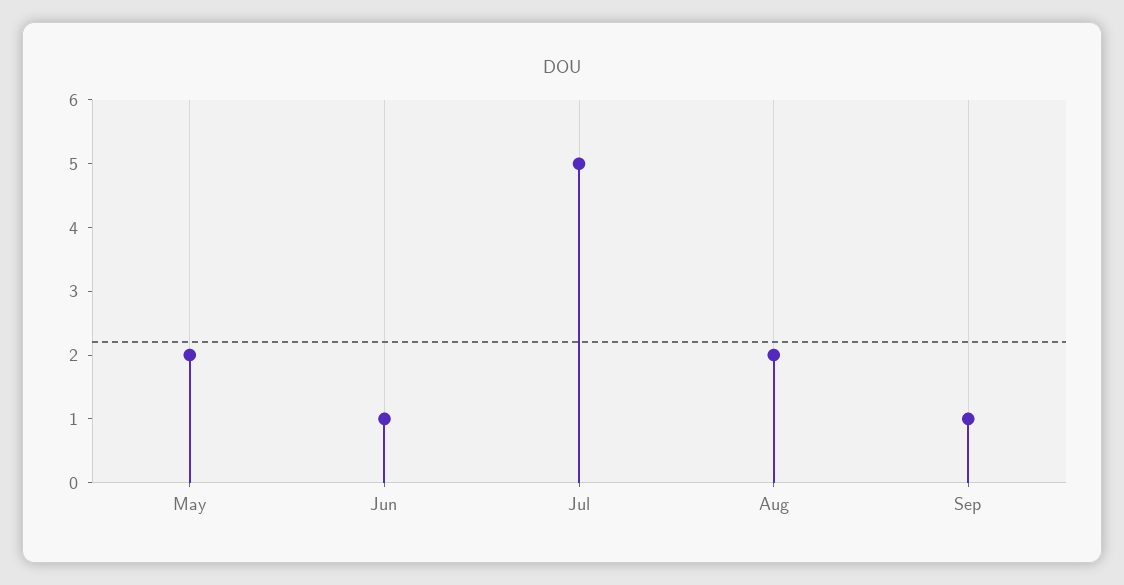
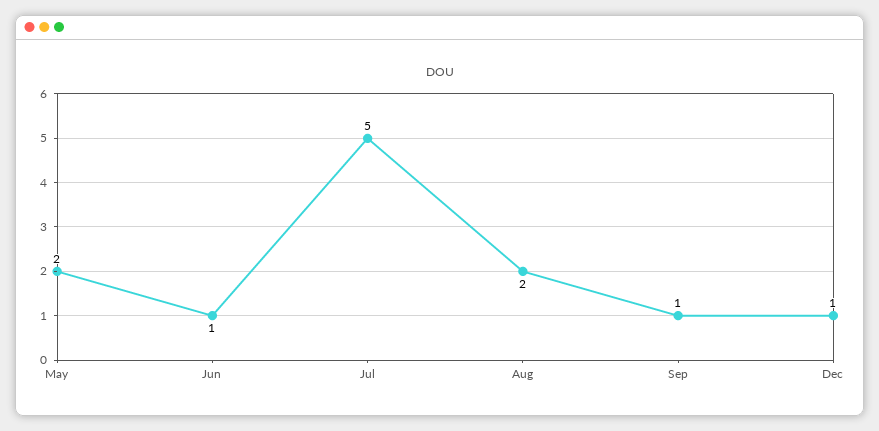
Dec: none -> 1

